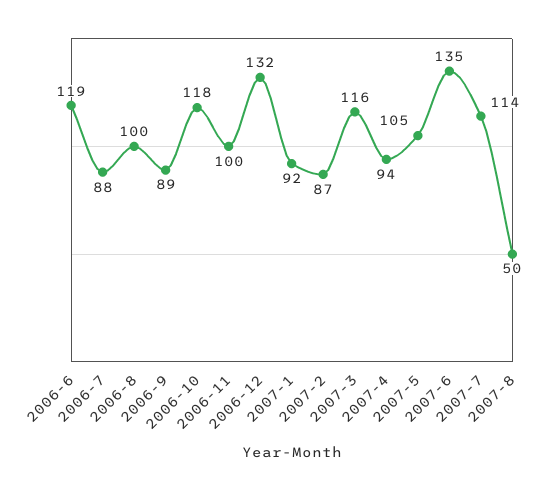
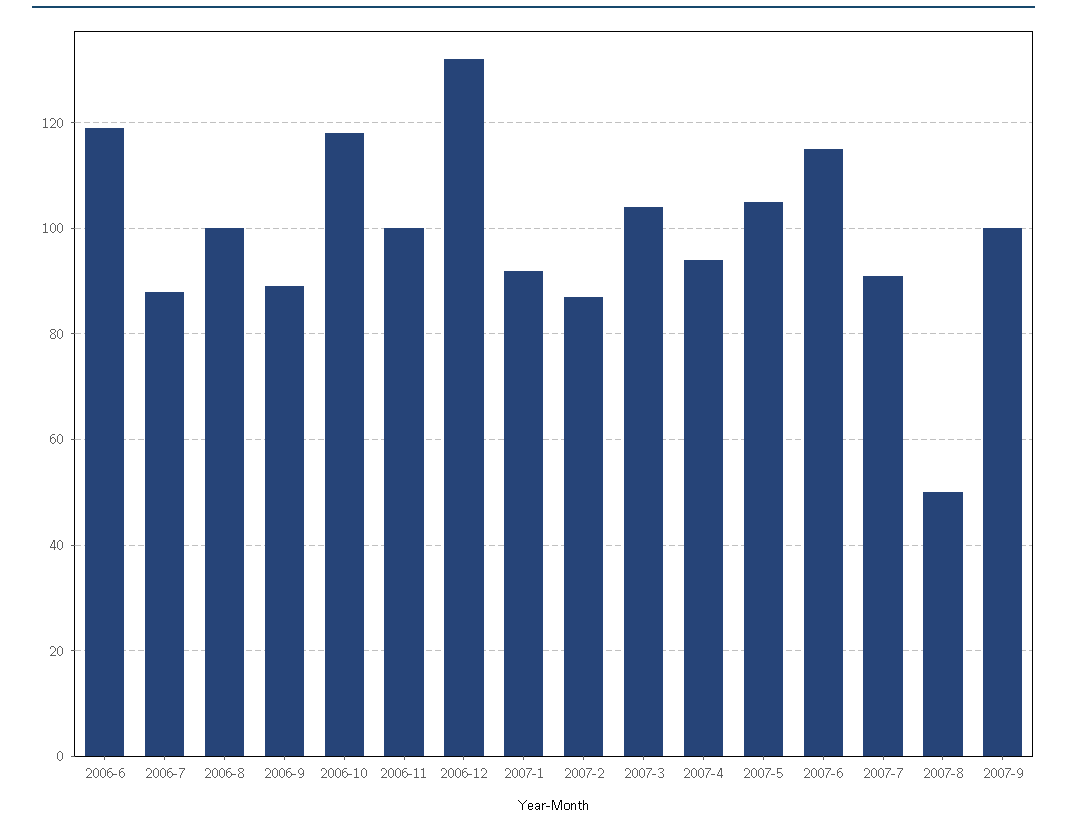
2007-3: 116 -> 105
2007-6: 135 -> 115
2007-7: 114 -> 90
2007-9: none -> 100

